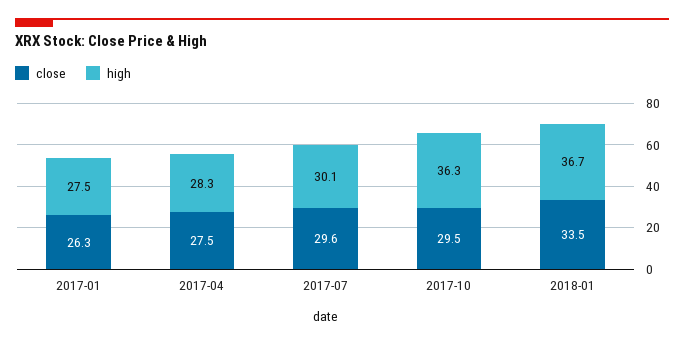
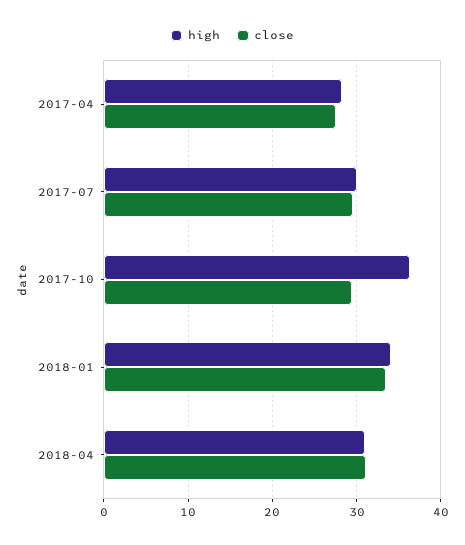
close, 2017-01: 26.3 -> none
high, 2017-01: 27.5 -> none
high, 2018-01: 36.7 -> 34
high, 2018-04: none -> 31
close, 2018-04: none -> 31

